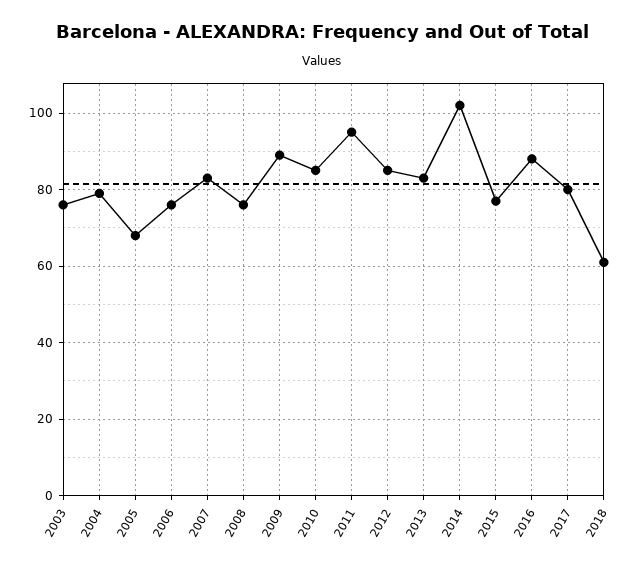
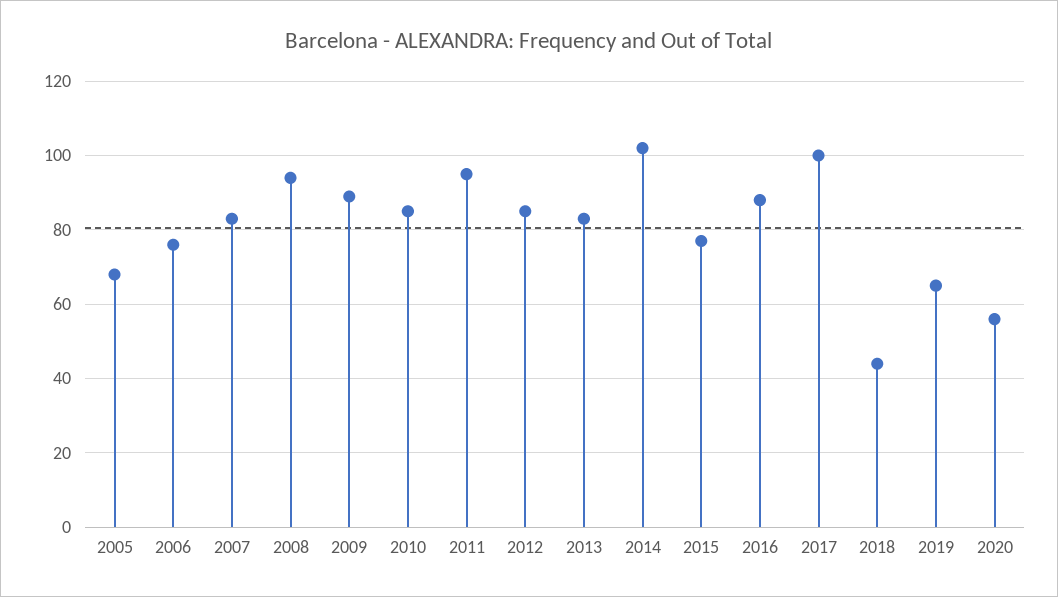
2003: 75 -> none
2004: 80 -> none
2008: 75 -> 95
2017: 80 -> 100
2018: 60 -> 45
2019: none -> 65
2020: none -> 55

